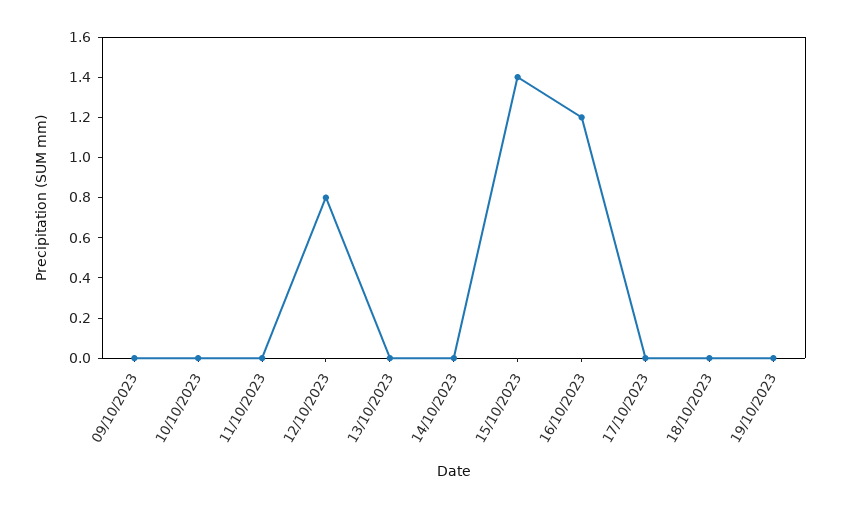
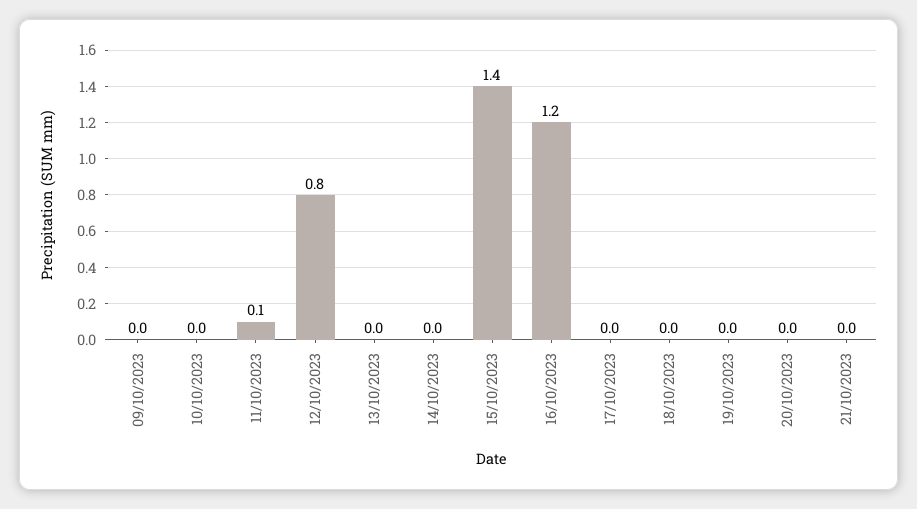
11/10/2023: 0 -> 0.1
20/10/2023: none -> 0
21/10/2023: none -> 0

